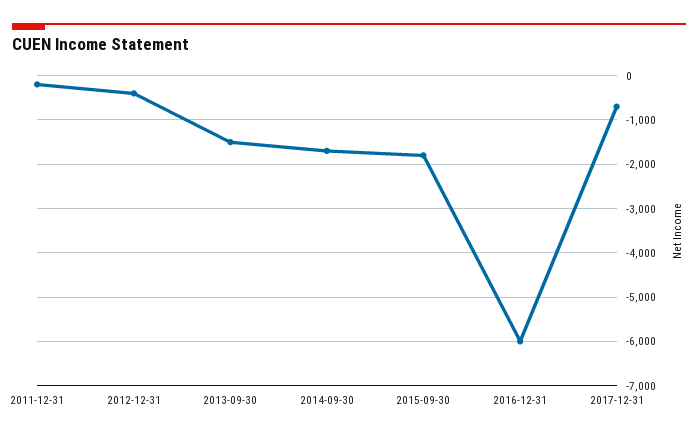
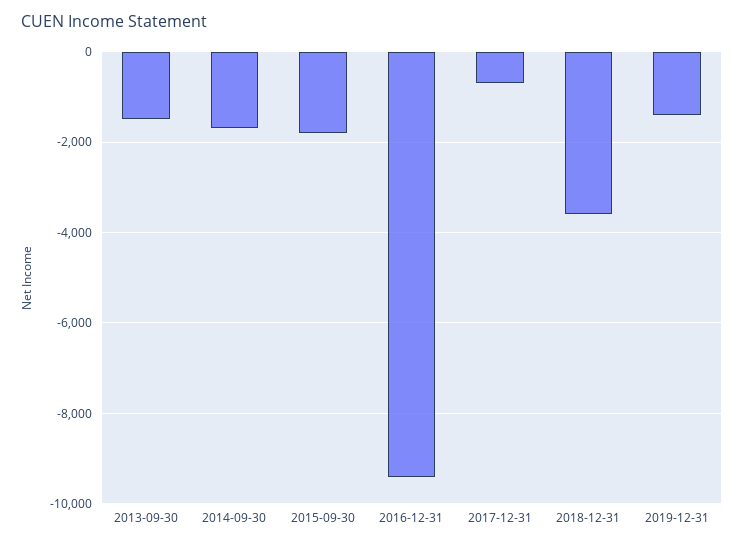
2011-12-31: -200 -> none
2012-12-31: -400 -> none
2016-12-31: -6000 -> -9400
2018-12-31: none -> -3600
2019-12-31: none -> -1400

